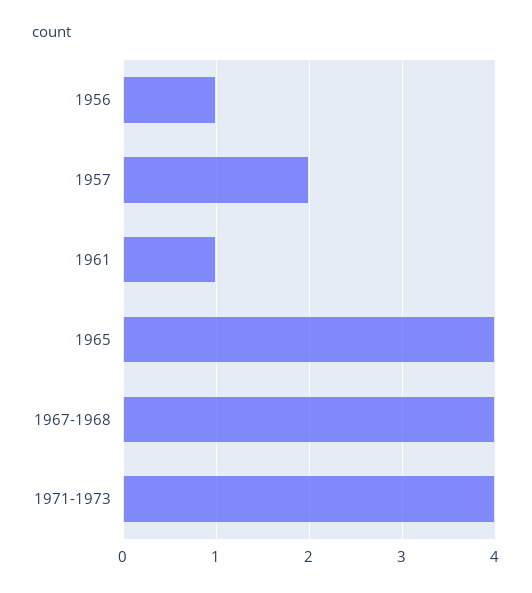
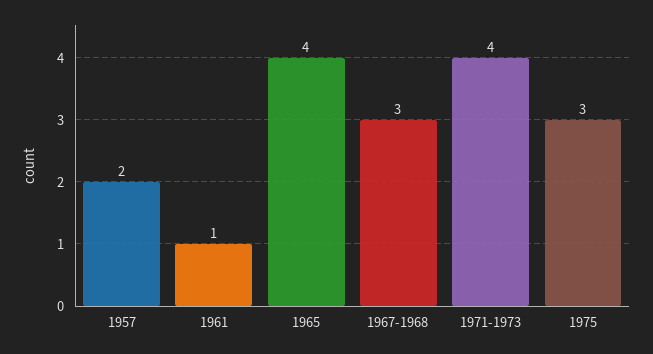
1956: 1 -> none
1967-1968: 4 -> 3
1975: none -> 3

